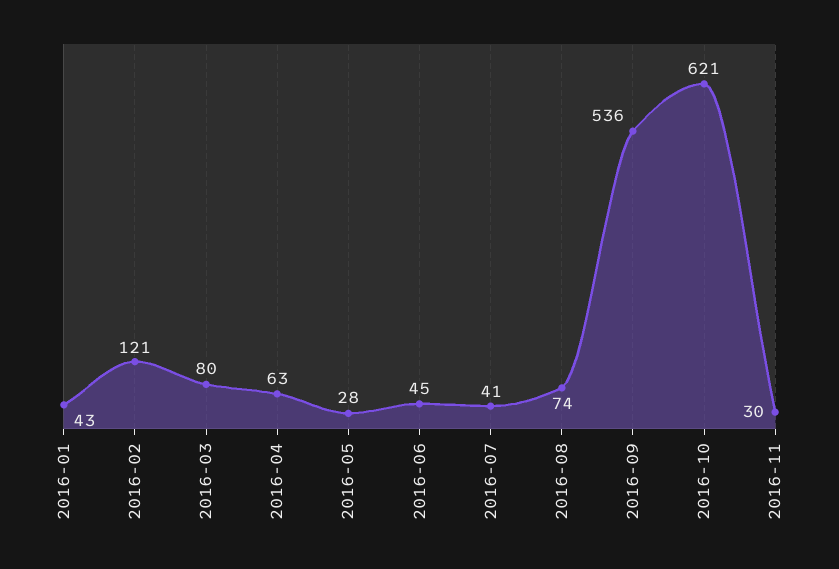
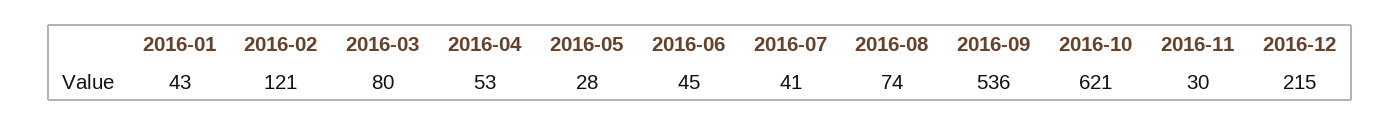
2016-04: 63 -> 53
2016-12: none -> 215

